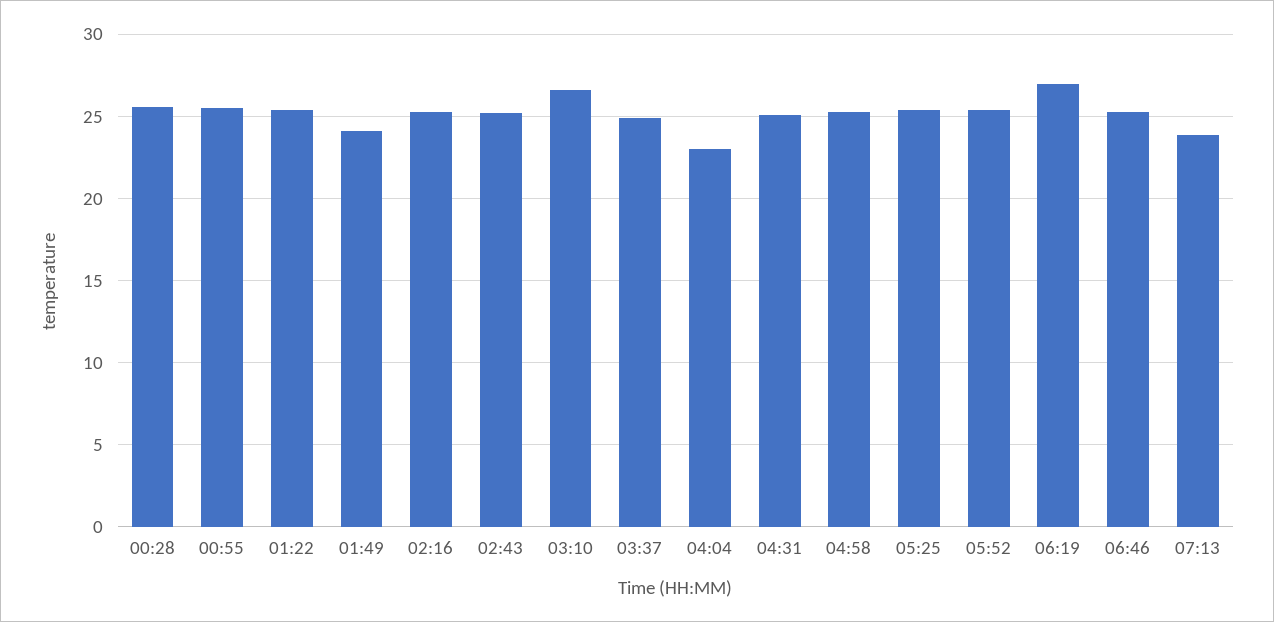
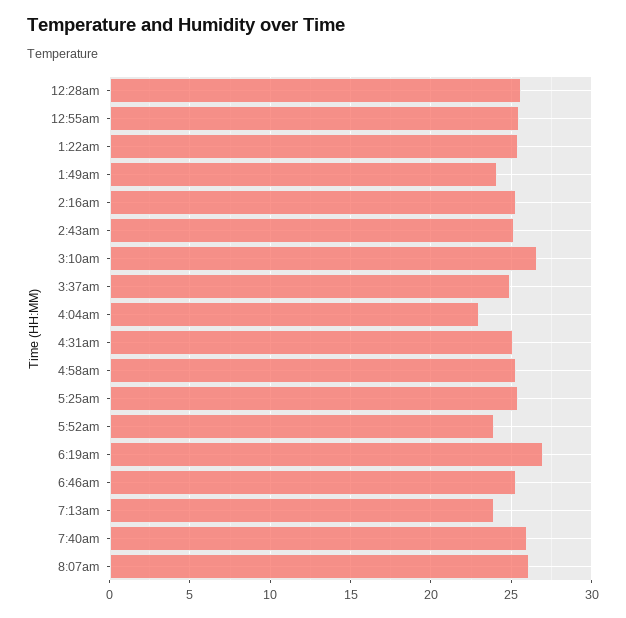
05:52: 25.5 -> 24
7:40am: none -> 26
8:07am: none -> 26

